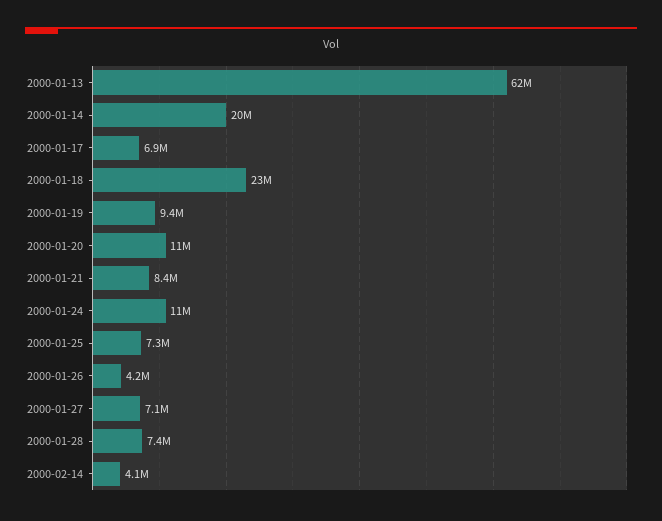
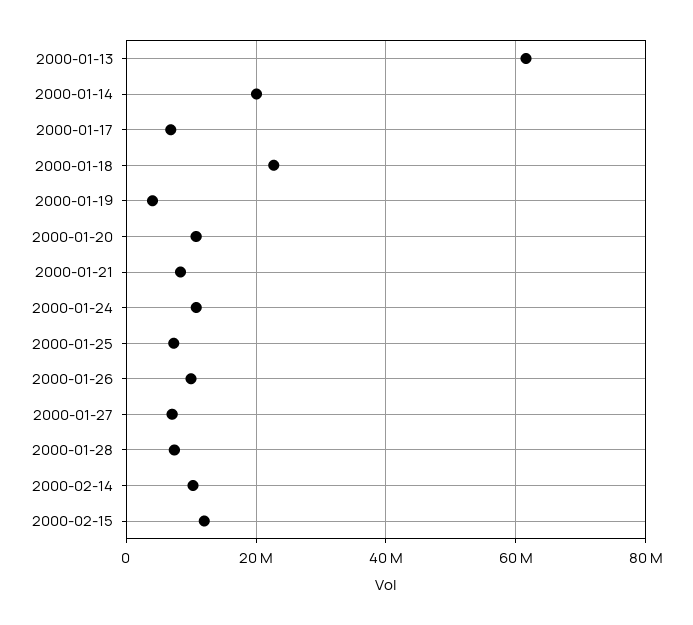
2000-01-19: 9400000 -> 4000000
2000-01-26: 4200000 -> 10000000
2000-02-14: 4100000 -> 10000000
2000-02-15: none -> 12000000

